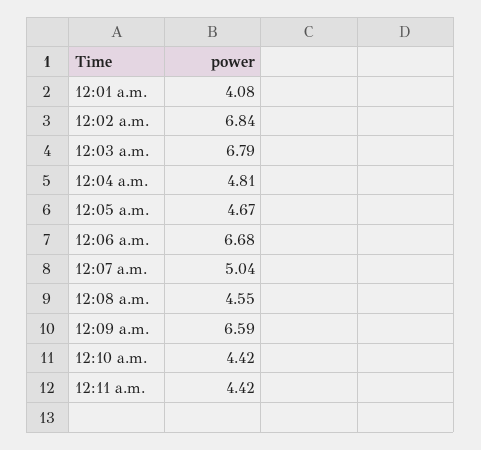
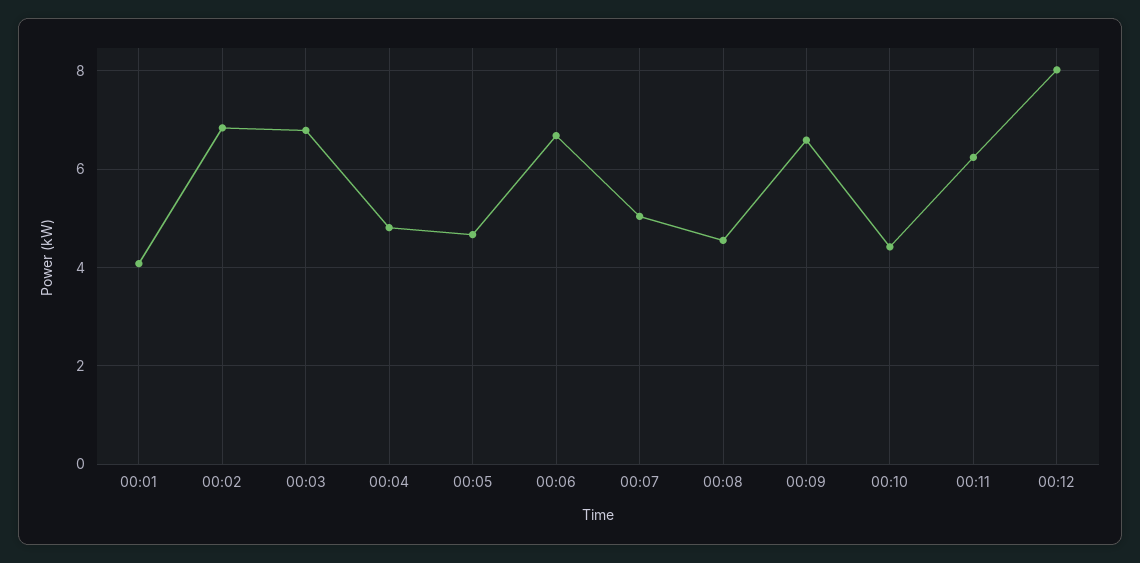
12:11 a.m.: 4.42 -> 6.2
00:12: none -> 8

